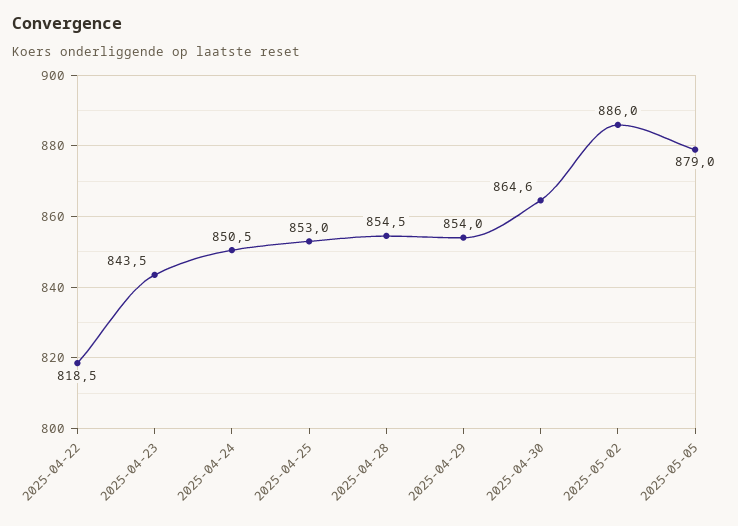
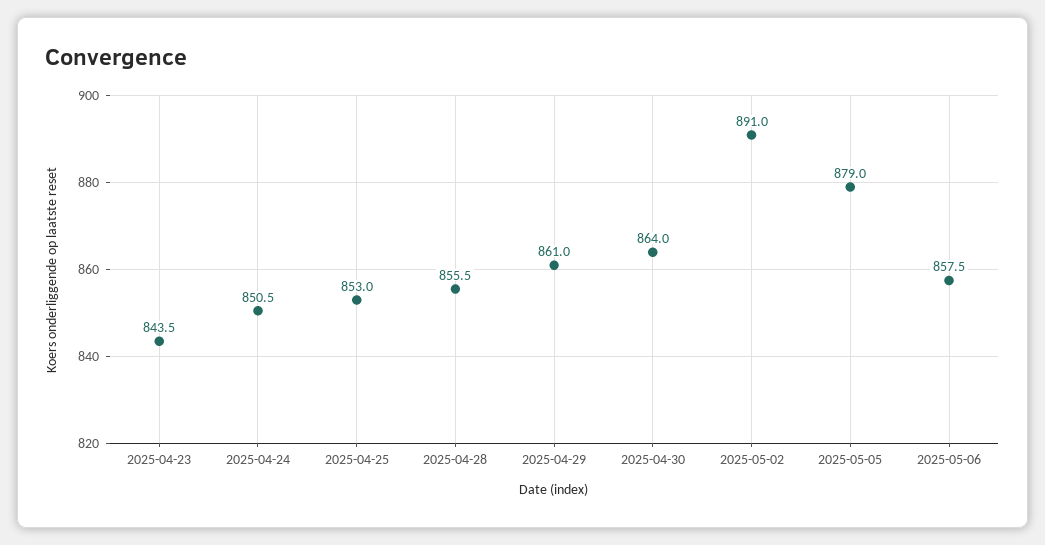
2025-04-22: 818.5 -> none
2025-04-28: 854.5 -> 855.5
2025-04-29: 854 -> 861
2025-04-30: 864.6 -> 864
2025-05-02: 886 -> 891
2025-05-06: none -> 857.5

